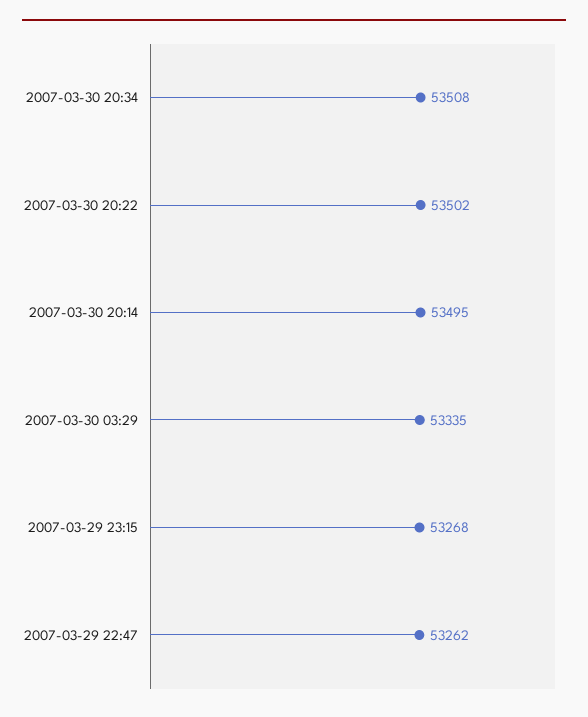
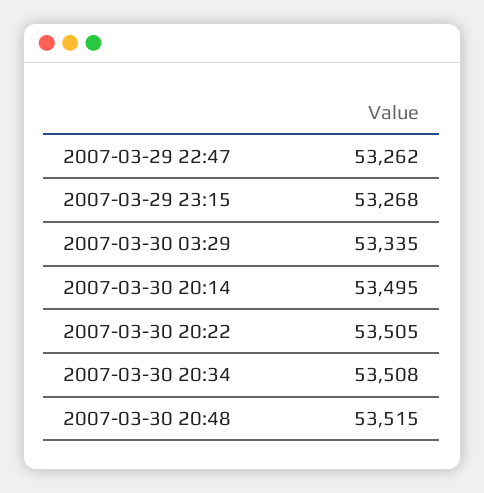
2007-03-30 20:22: 53502 -> 53505
2007-03-30 20:48: none -> 53515

